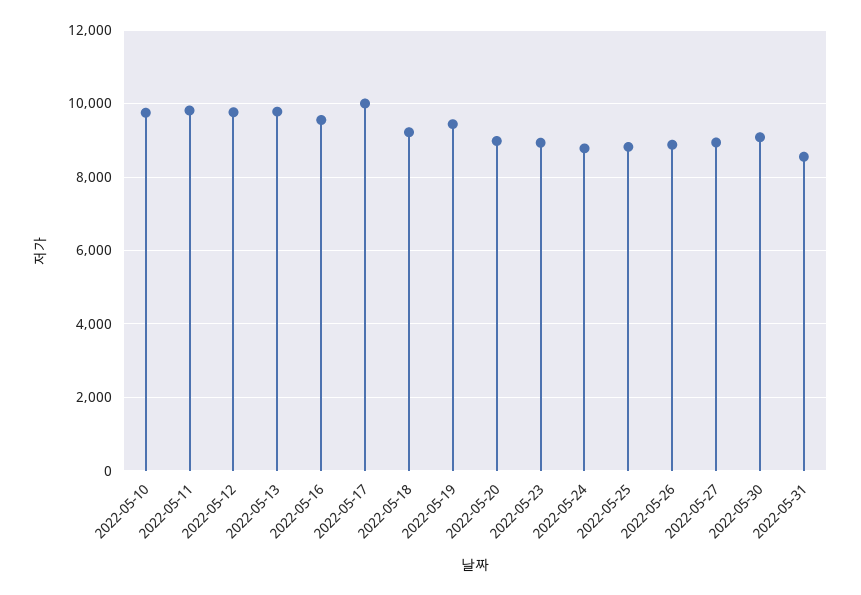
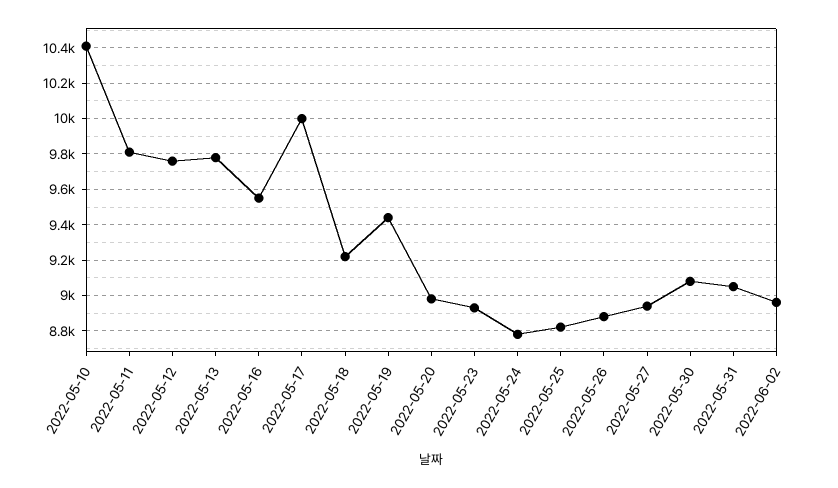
2022-05-10: 9800 -> 10400
2022-05-31: 8600 -> 9050
2022-06-02: none -> 8950

